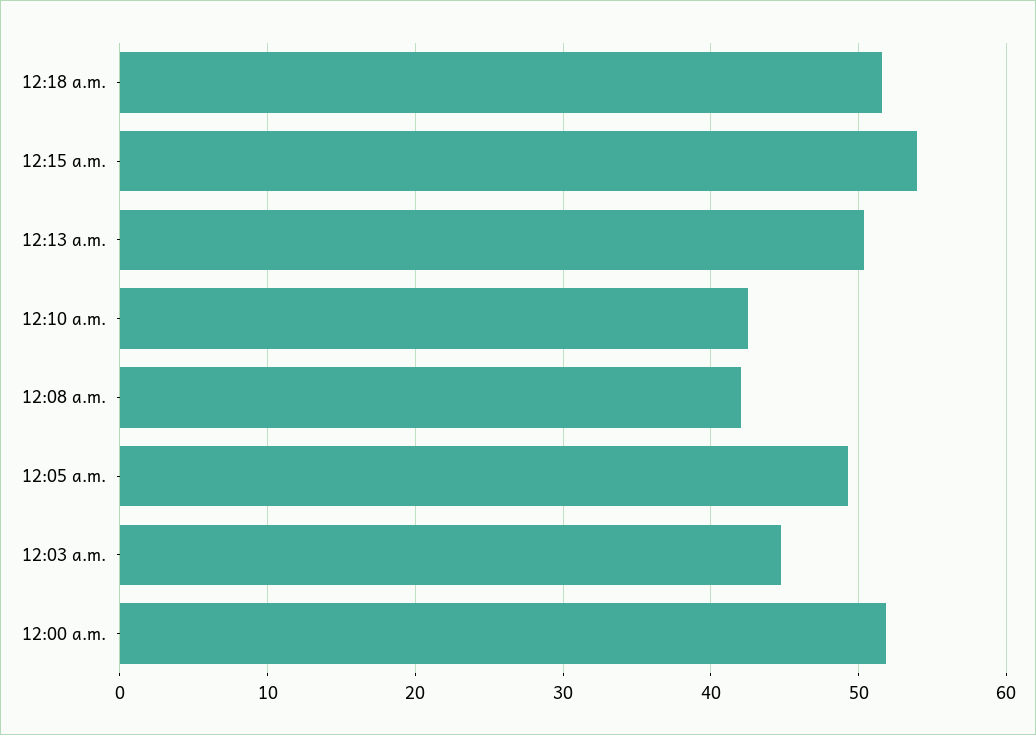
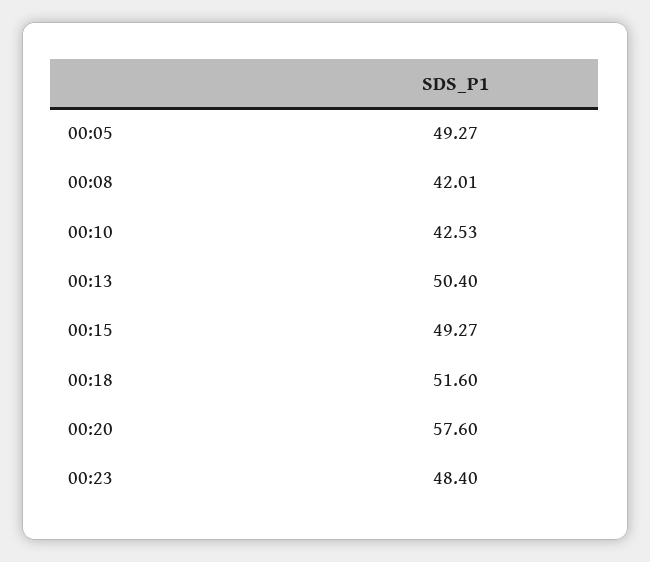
12:15 a.m.: 54 -> 49.27
12:03 a.m.: 45 -> none
12:00 a.m.: 52 -> none
00:20: none -> 57.6
00:23: none -> 48.4

